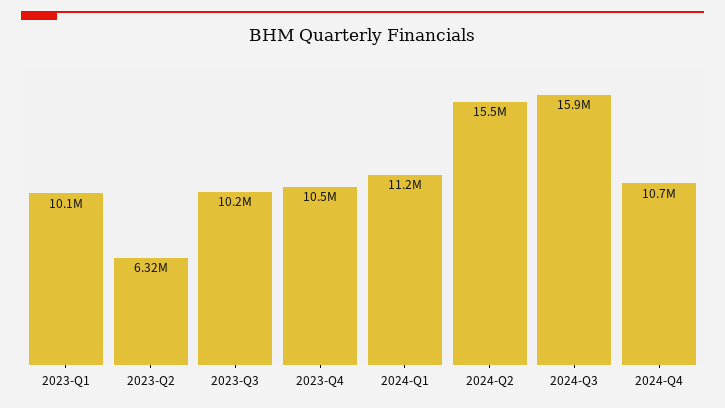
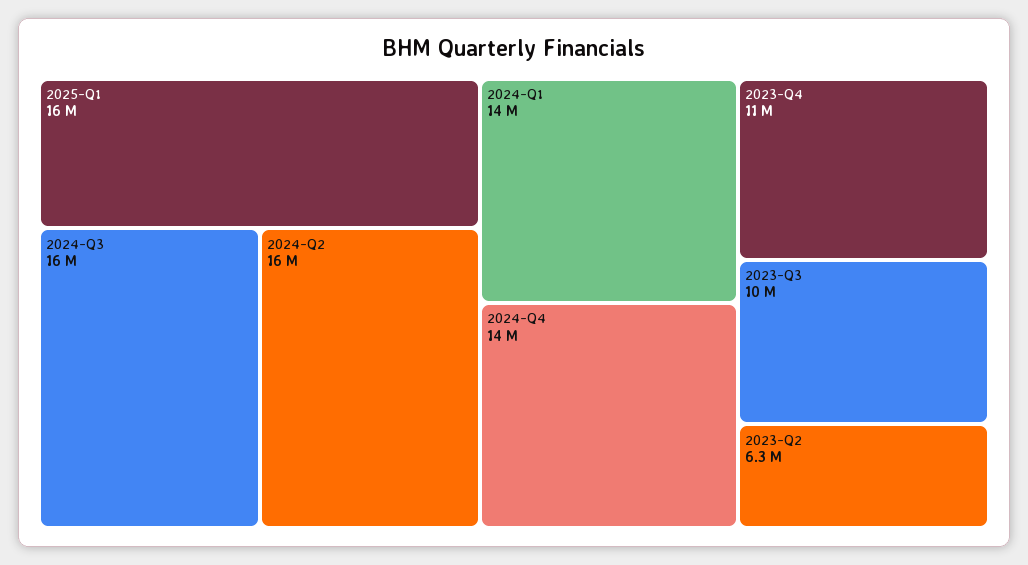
2023-Q1: 10100000 -> none
2024-Q1: 11200000 -> 14000000
2024-Q4: 10700000 -> 14000000
2025-Q1: none -> 16000000

